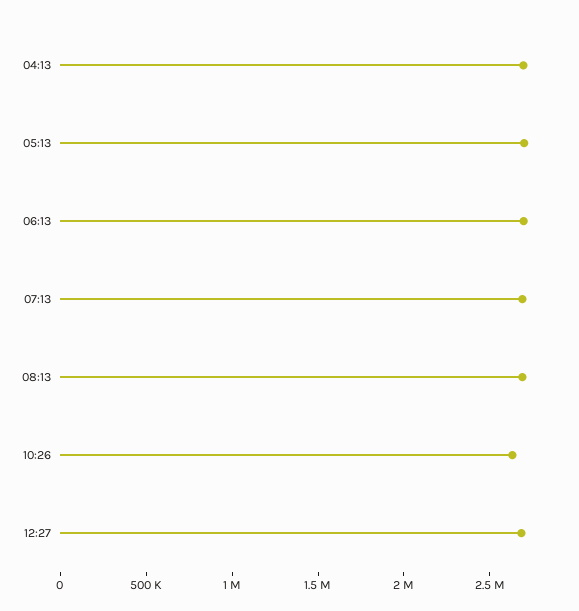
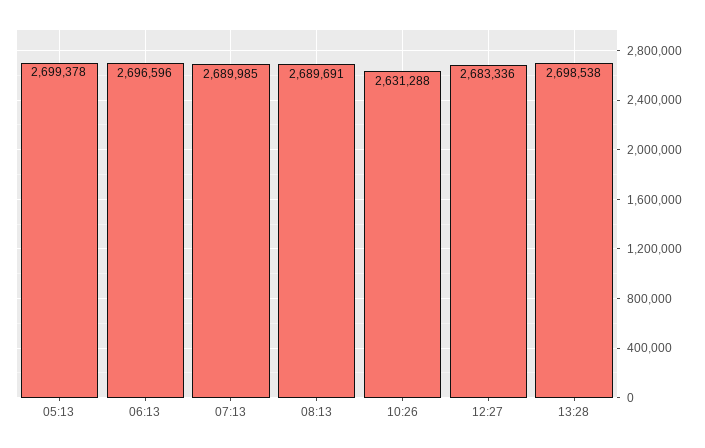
04:13: 2700000 -> none
13:28: none -> 2698538

